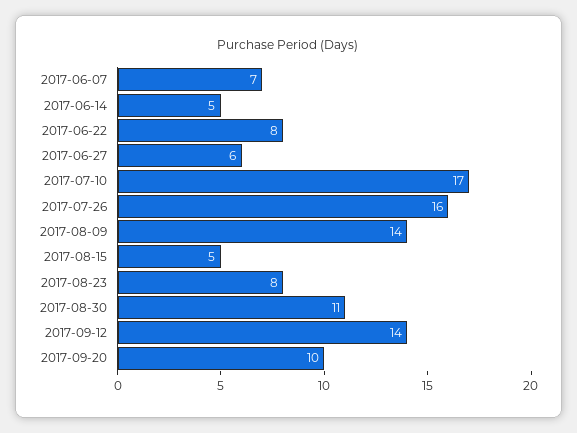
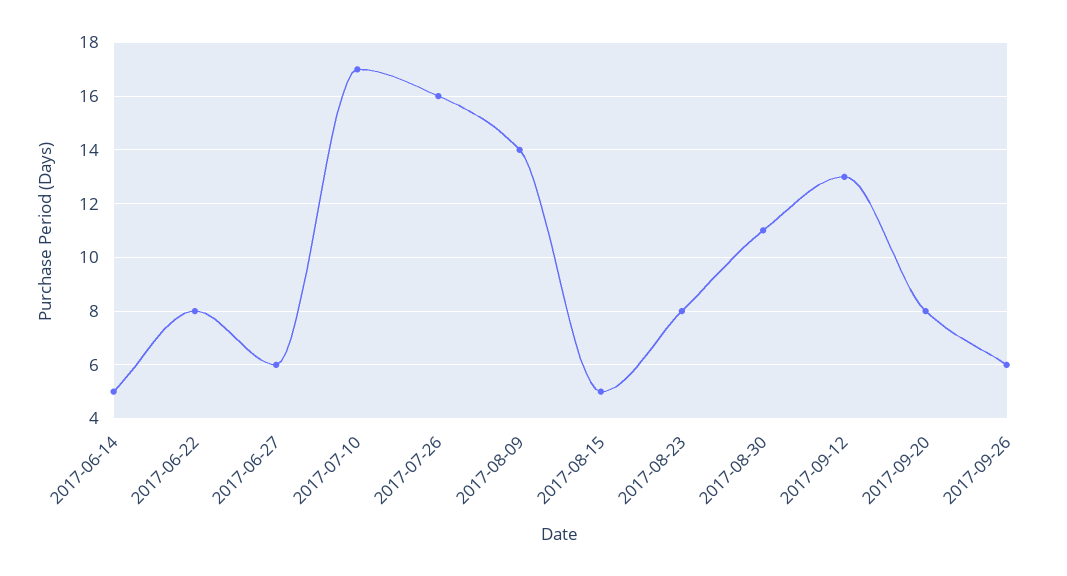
2017-06-07: 7 -> none
2017-09-12: 14 -> 13
2017-09-20: 10 -> 8
2017-09-26: none -> 6

